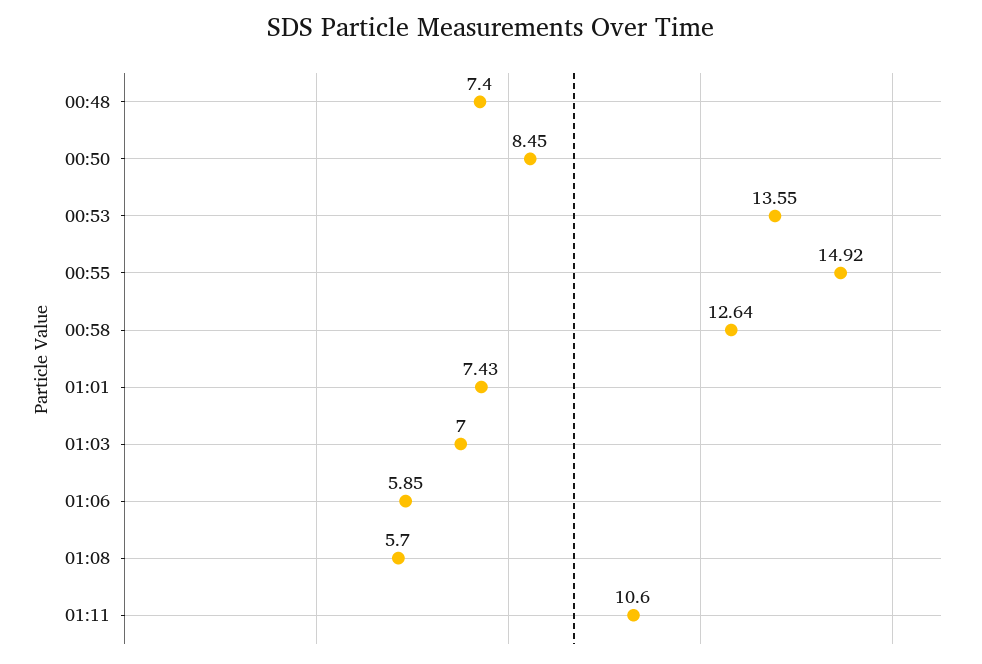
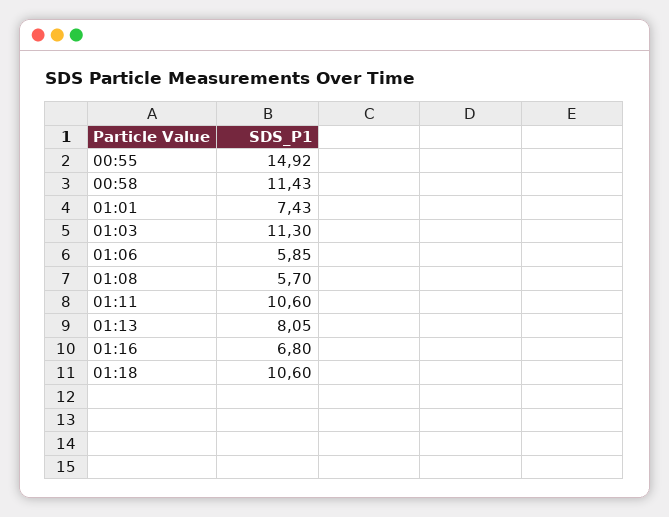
00:48: 7.4 -> none
00:50: 8.45 -> none
00:53: 13.55 -> none
00:58: 12.64 -> 11.43
01:03: 7 -> 11.3
01:13: none -> 8.05
01:16: none -> 6.8
01:18: none -> 10.6

